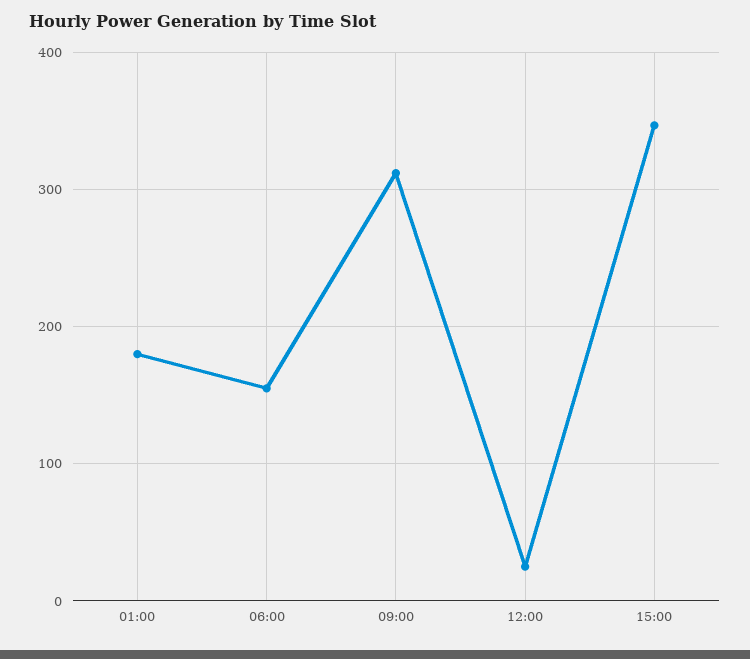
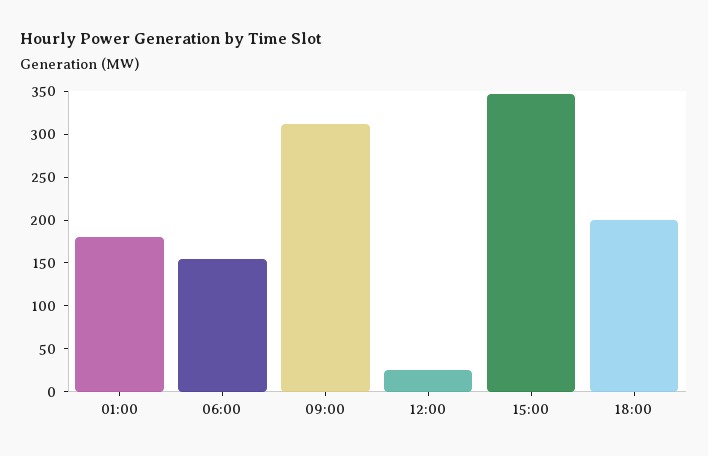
18:00: none -> 200

